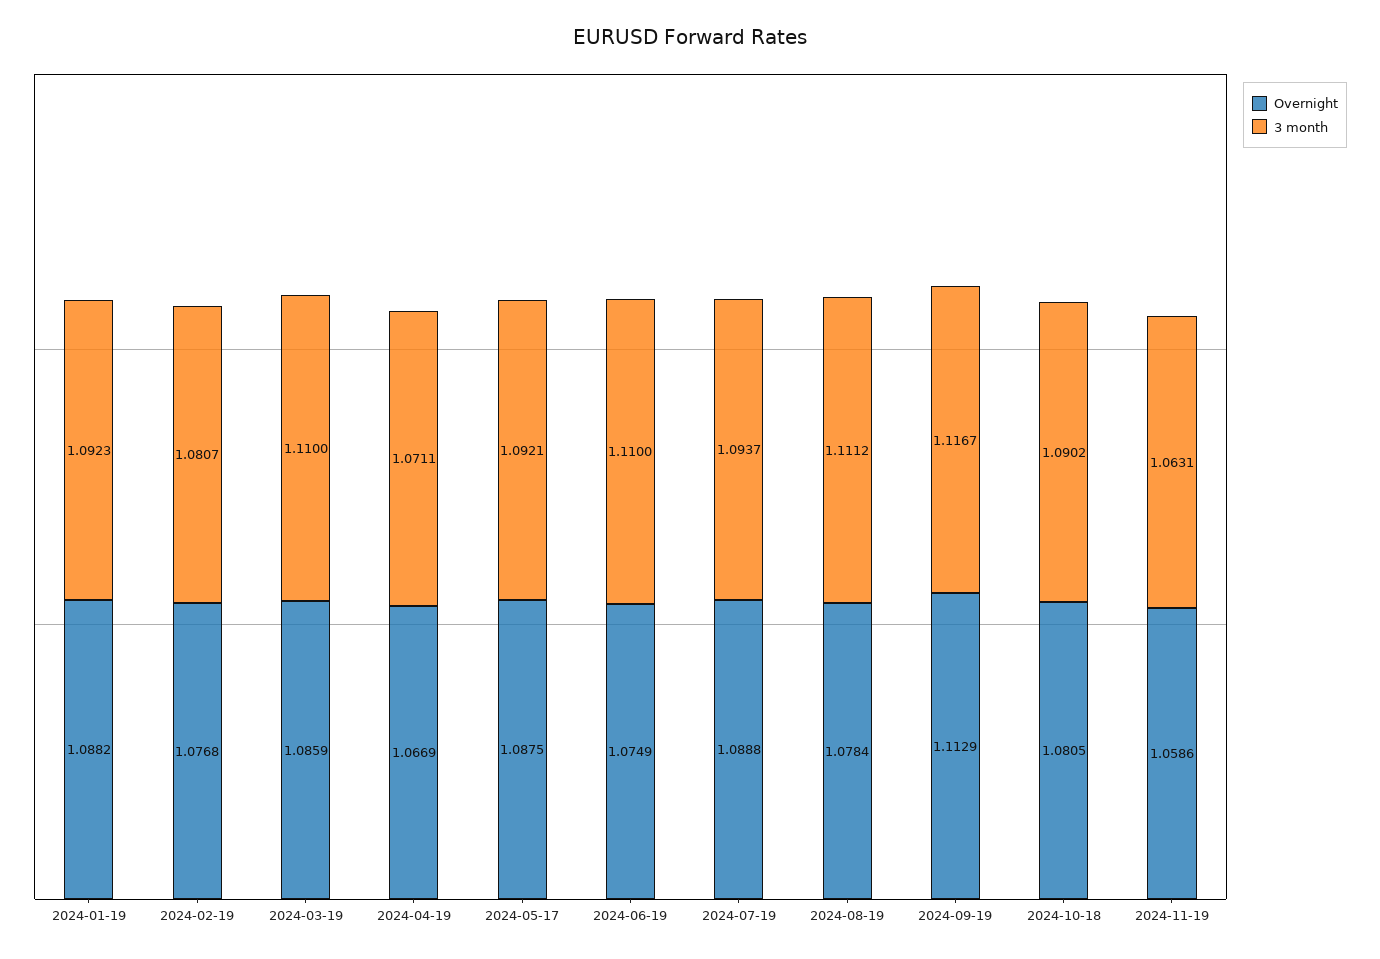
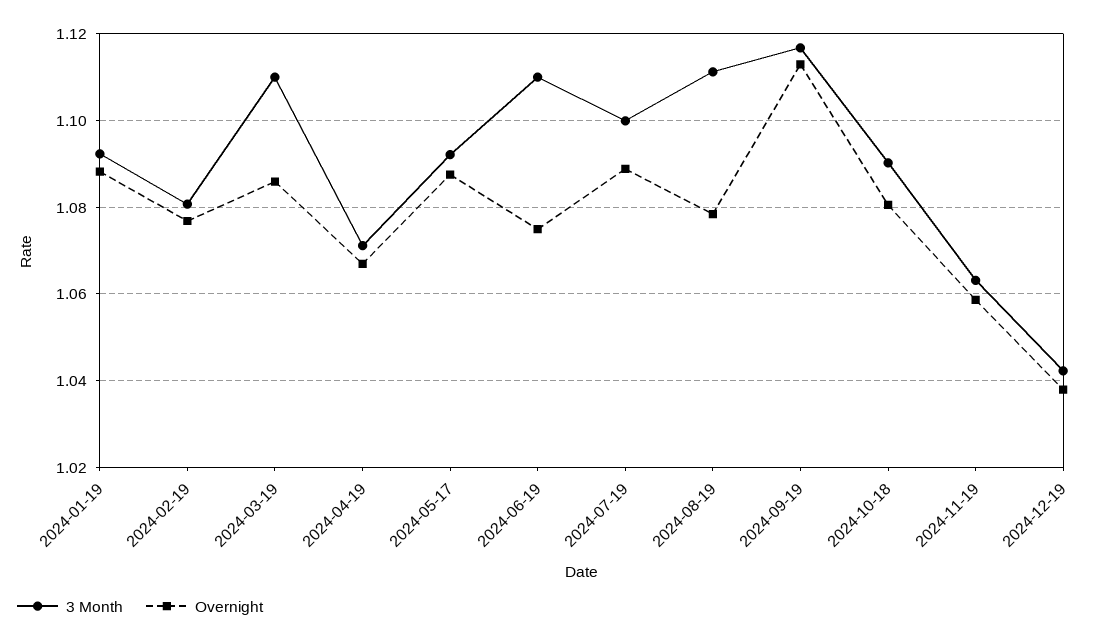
3 month, 2024-07-19: 1.0937 -> 1.1
3 month, 2024-12-19: none -> 1.042
Overnight, 2024-12-19: none -> 1.038

